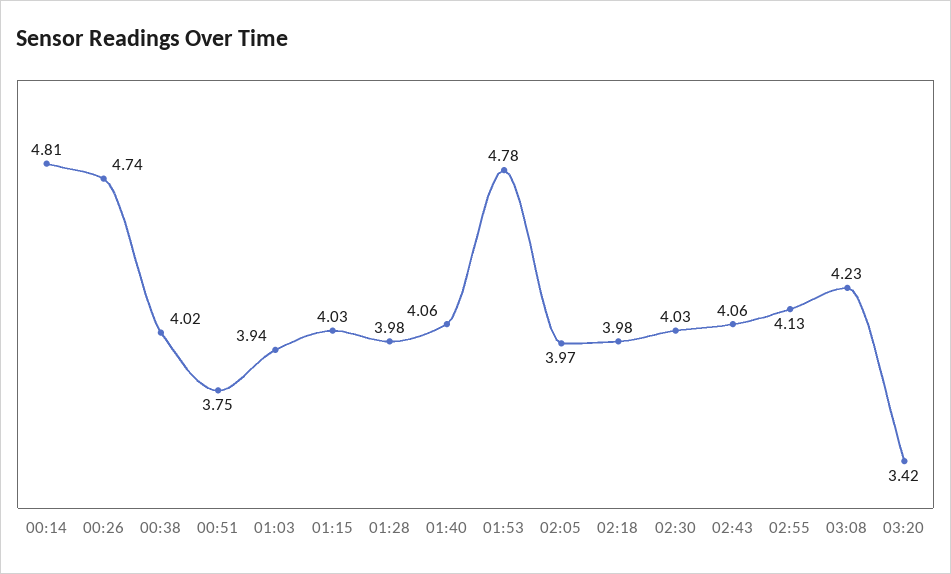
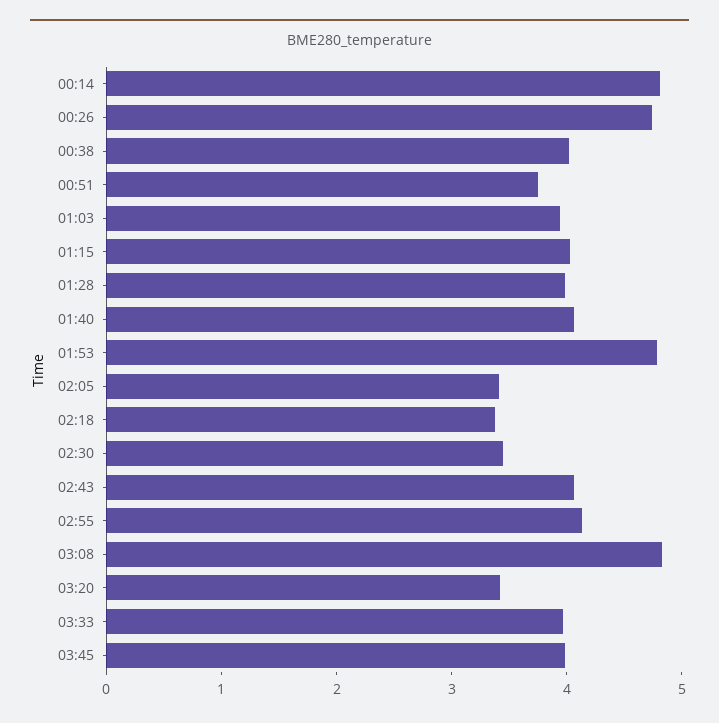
02:05: 3.97 -> 3.4
02:18: 3.98 -> 3.4
02:30: 4.03 -> 3.4
03:08: 4.23 -> 4.8
03:33: none -> 4
03:45: none -> 4

